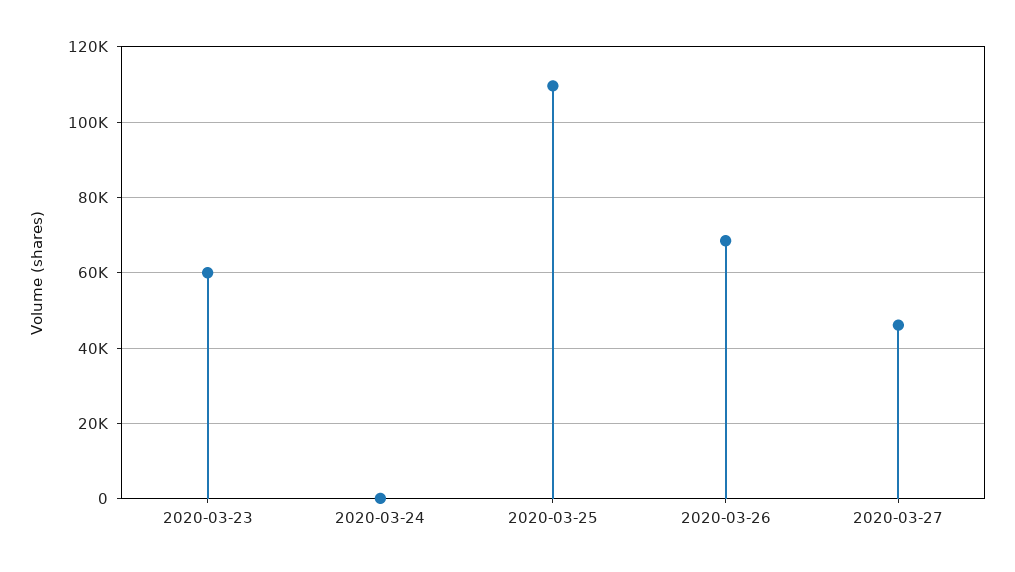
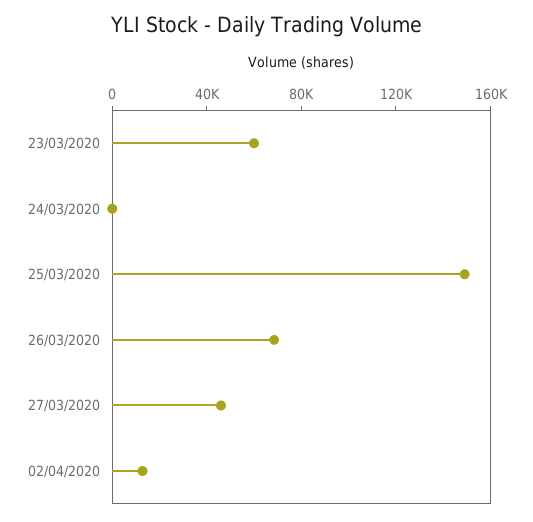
2020-03-25: 110000 -> 150000
02/04/2020: none -> 10000

